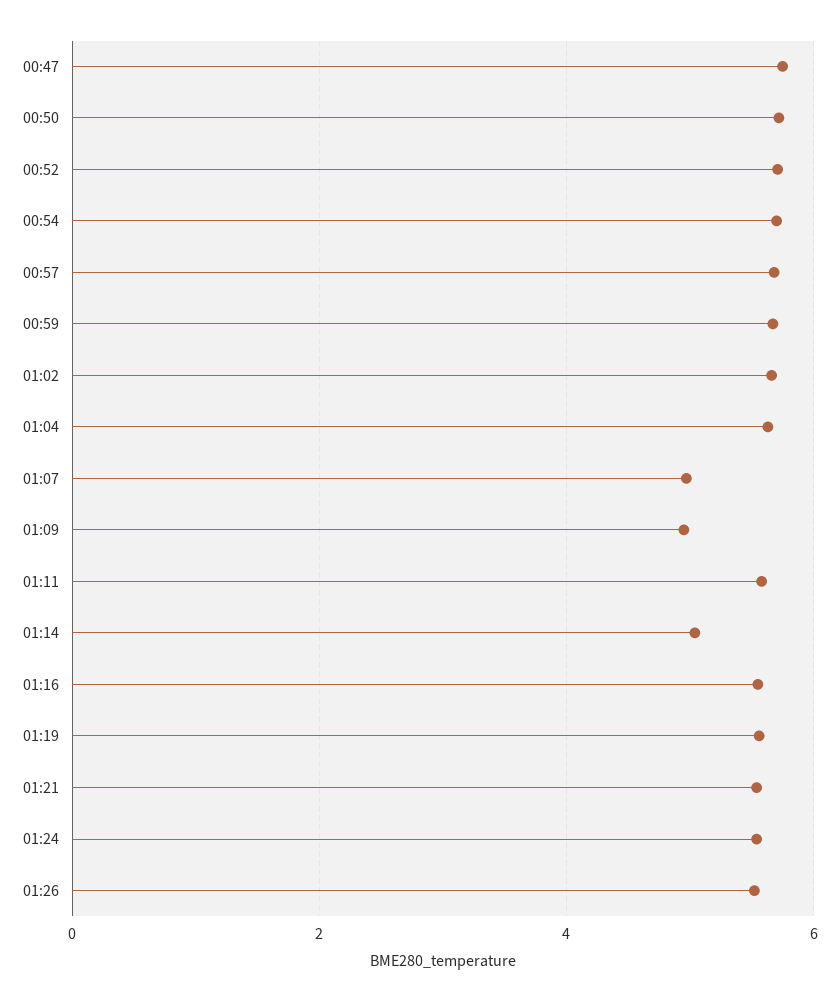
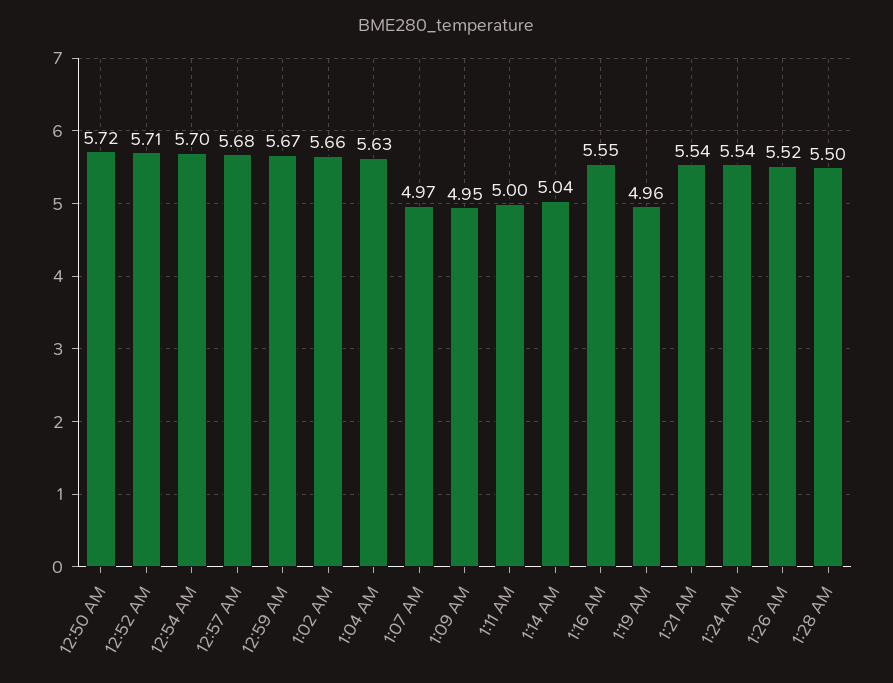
00:47: 5.8 -> none
01:11: 5.6 -> 5
01:19: 5.6 -> 4.96
1:28 AM: none -> 5.5

